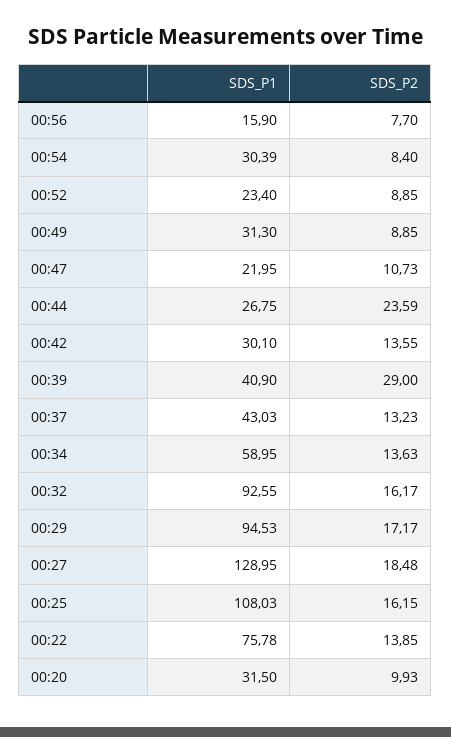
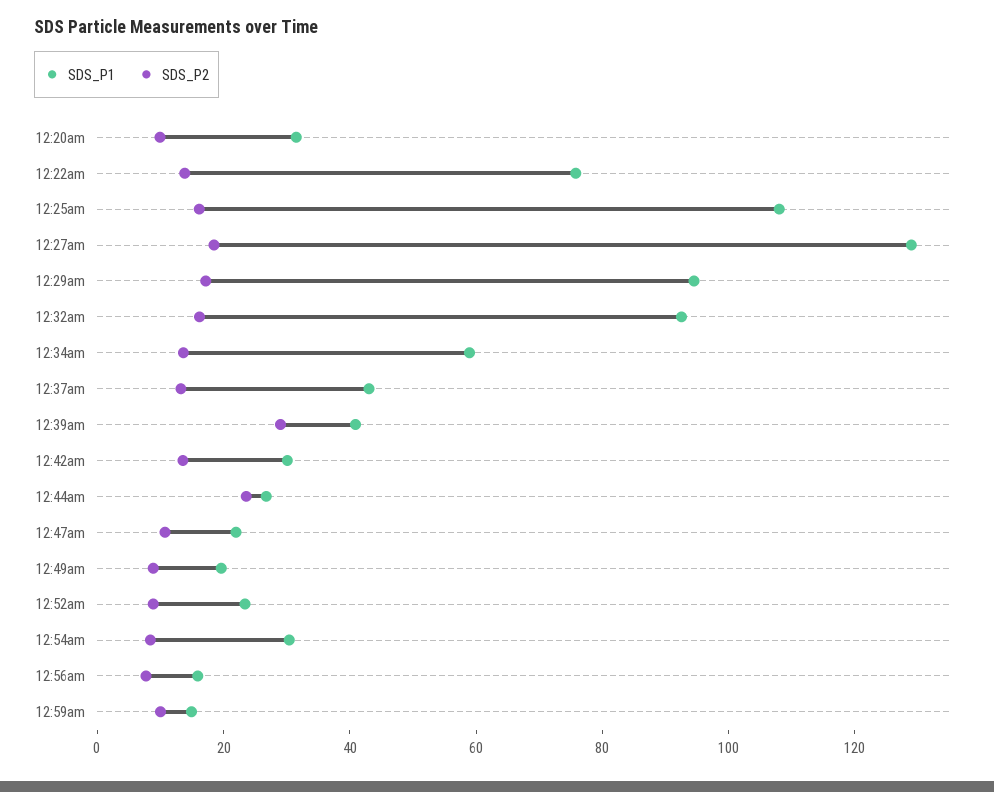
SDS_P1, 00:49: 31.3 -> 20
SDS_P1, 12:59am: none -> 15
SDS_P2, 12:59am: none -> 10

